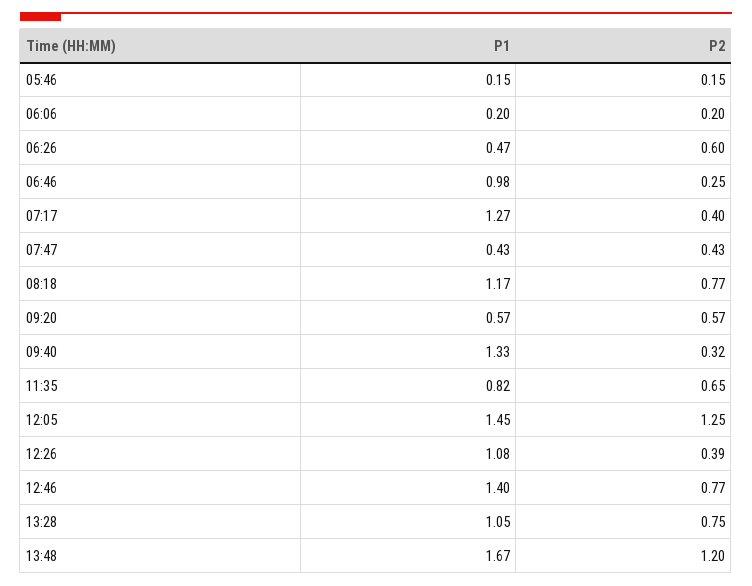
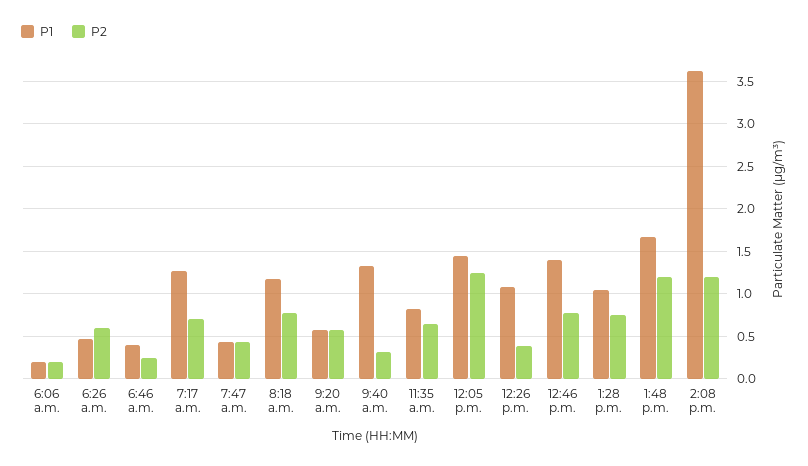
P1, 05:46: 0.15 -> none
P2, 05:46: 0.15 -> none
P1, 06:46: 0.98 -> 0.4
P2, 07:17: 0.4 -> 0.7
P1, 2:08 p.m.: none -> 3.6
P2, 2:08 p.m.: none -> 1.2

